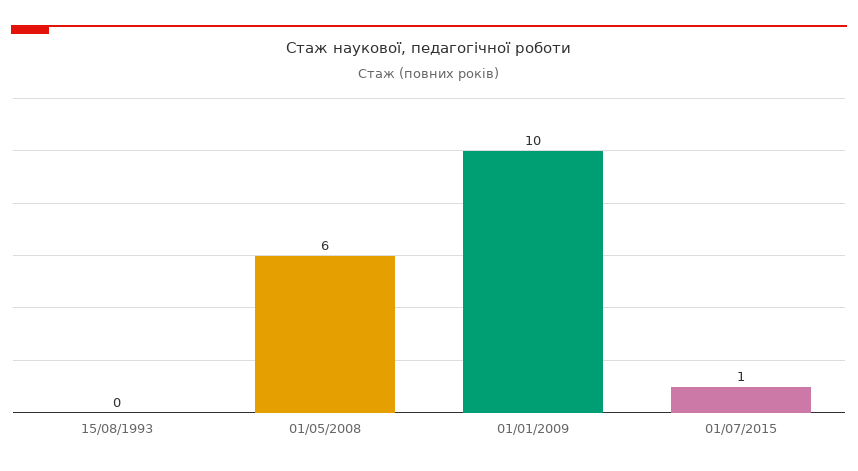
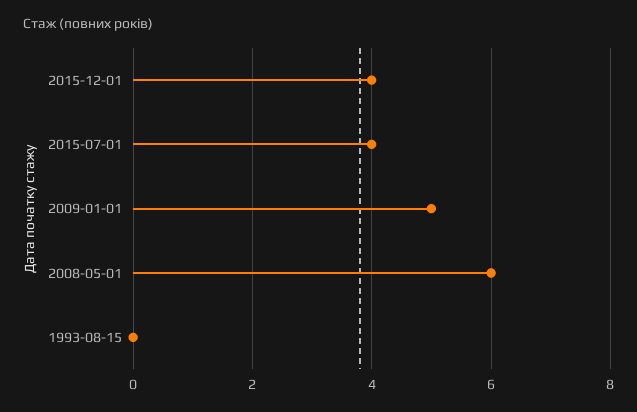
01/01/2009: 10 -> 5
01/07/2015: 1 -> 4
2015-12-01: none -> 4

